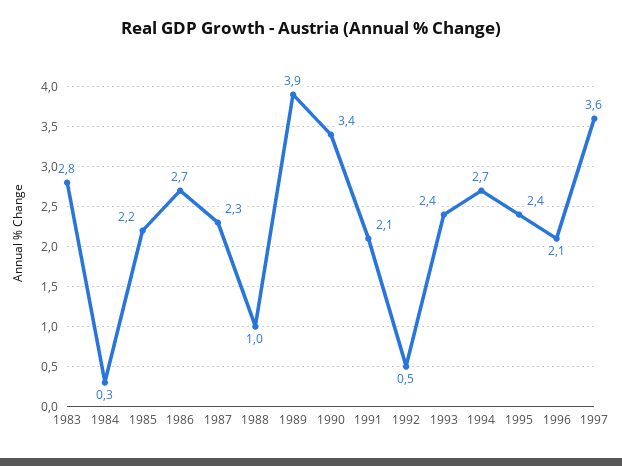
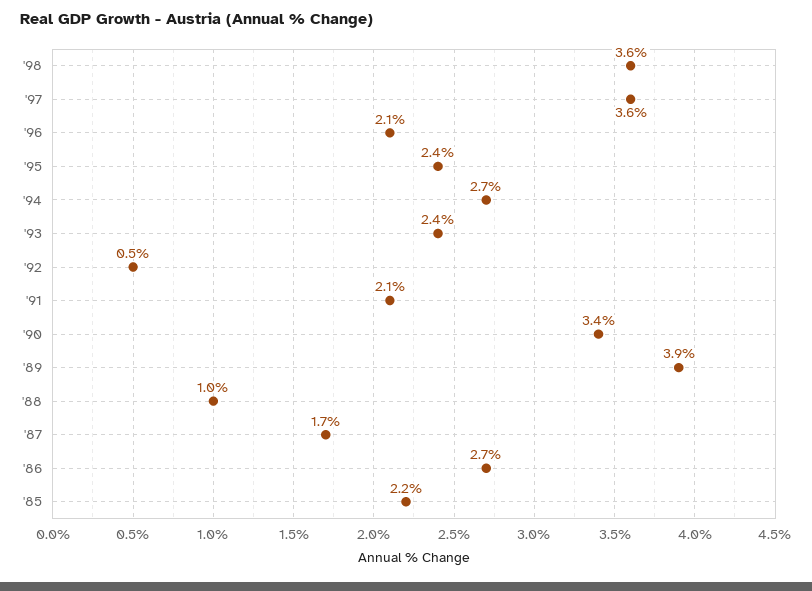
1983: 2.8 -> none
1984: 0.3 -> none
1987: 2.3 -> 1.7
'98: none -> 3.6

